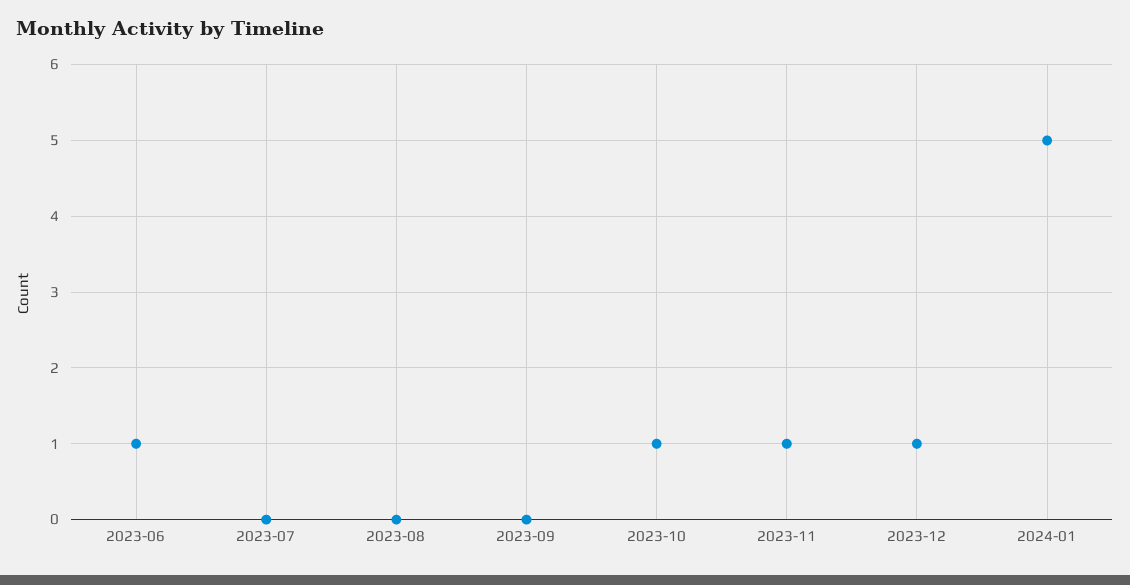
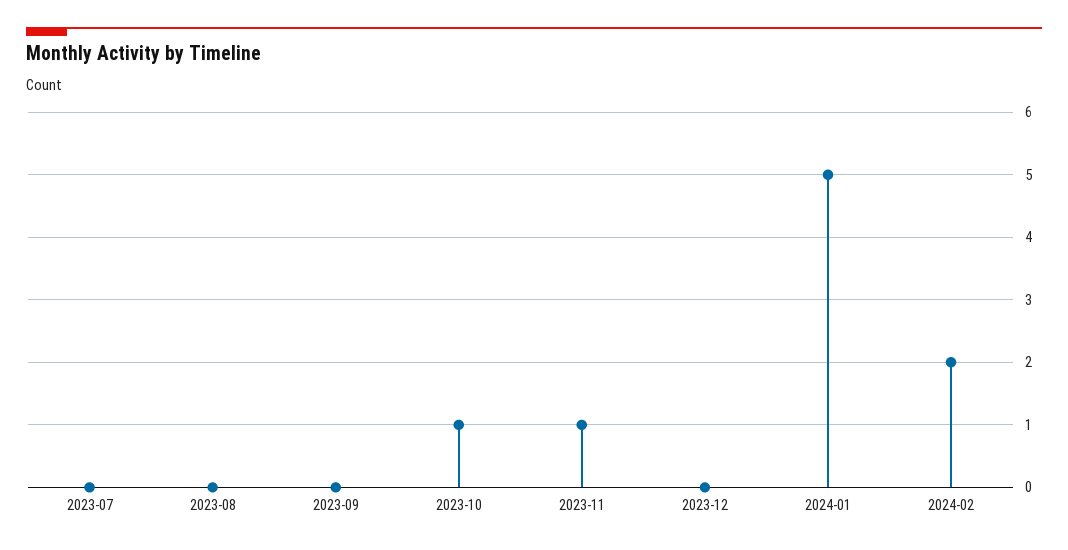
2023-06: 1 -> none
2023-12: 1 -> 0
2024-02: none -> 2

